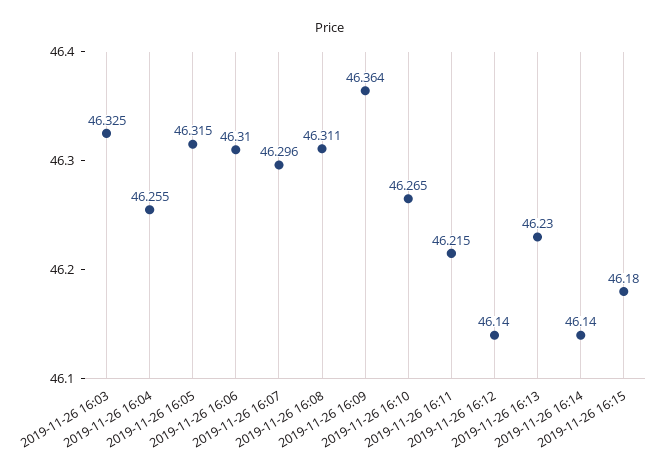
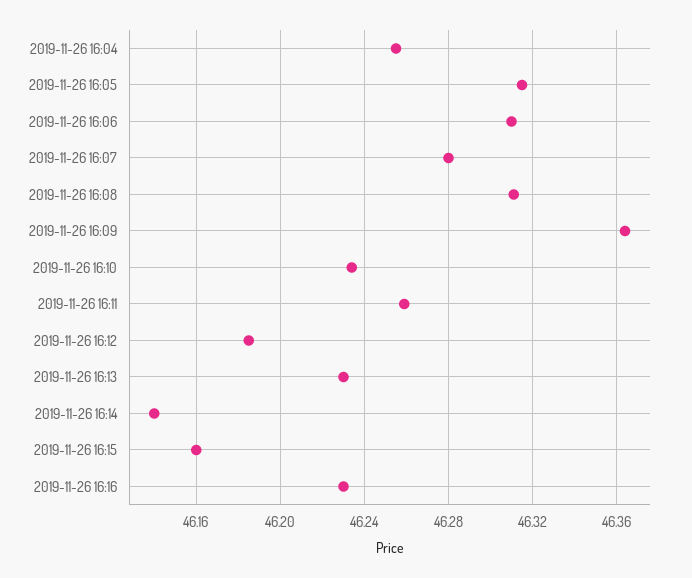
2019-11-26 16:03: 46.325 -> none
2019-11-26 16:07: 46.296 -> 46.28
2019-11-26 16:10: 46.265 -> 46.235
2019-11-26 16:11: 46.215 -> 46.26
2019-11-26 16:12: 46.14 -> 46.185
2019-11-26 16:15: 46.18 -> 46.16
2019-11-26 16:16: none -> 46.23

